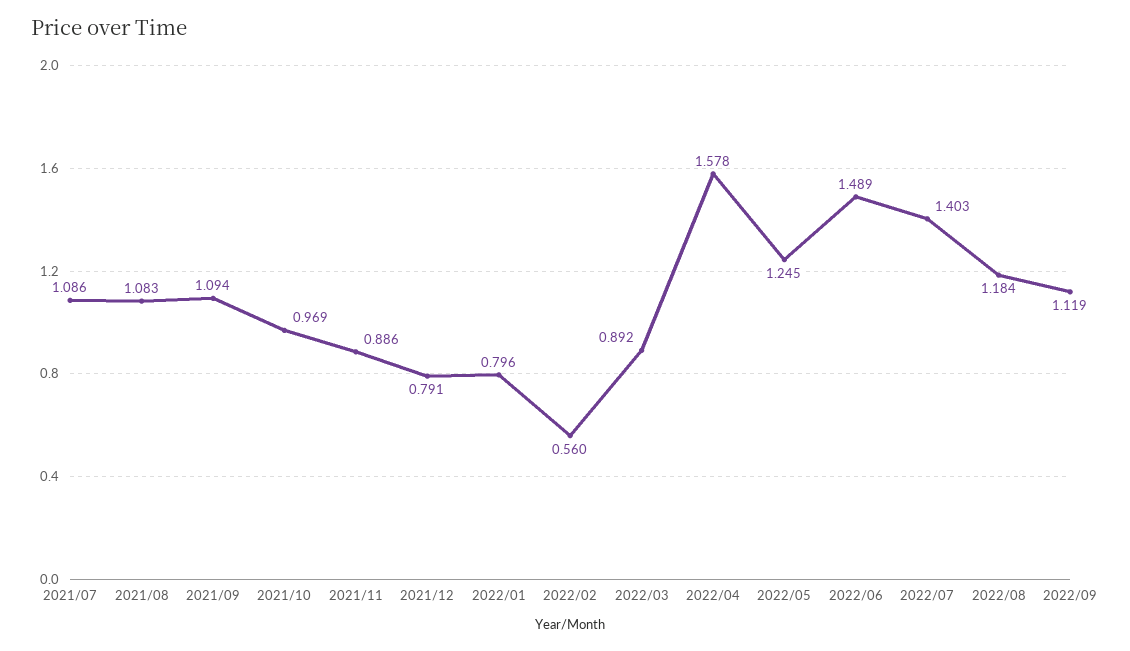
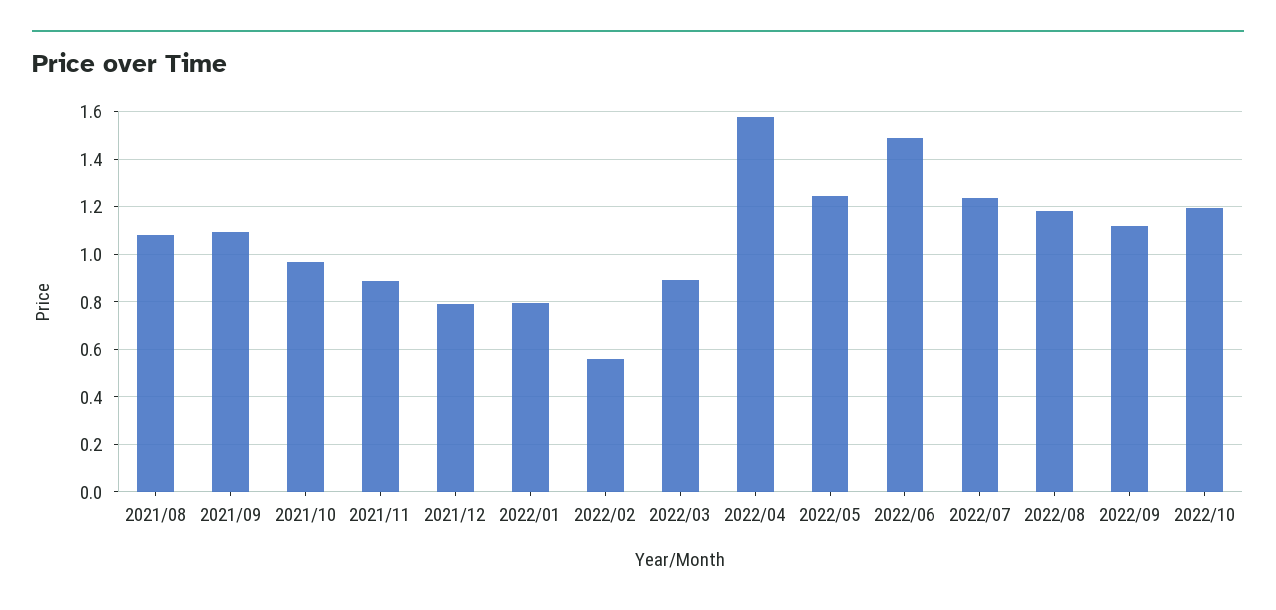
2021/07: 1.086 -> none
2022/07: 1.403 -> 1.25
2022/10: none -> 1.2

